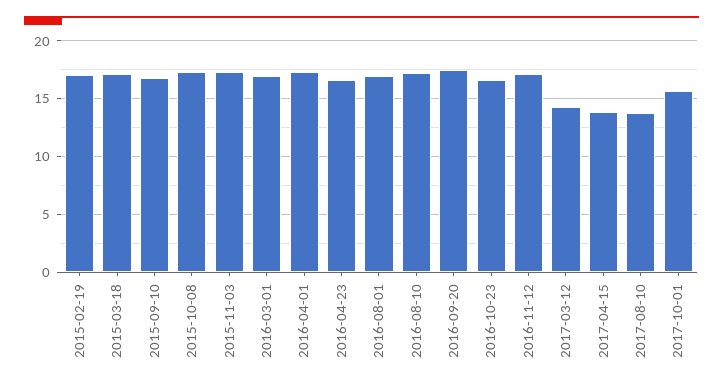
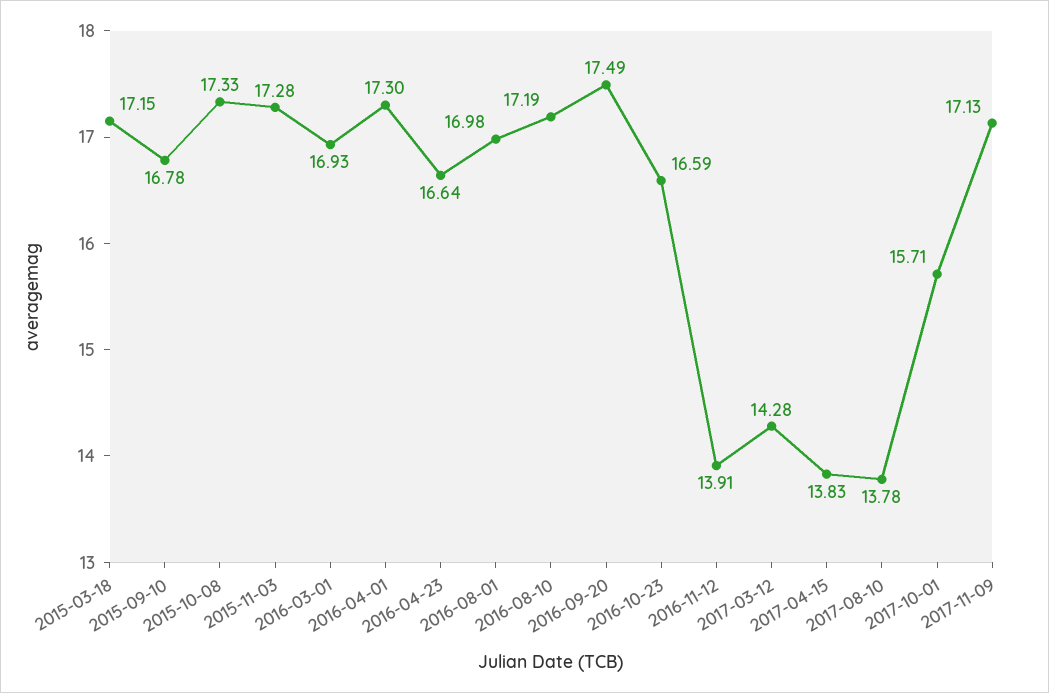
2015-02-19: 17 -> none
2016-11-12: 17 -> 13.91
2017-11-09: none -> 17.13

